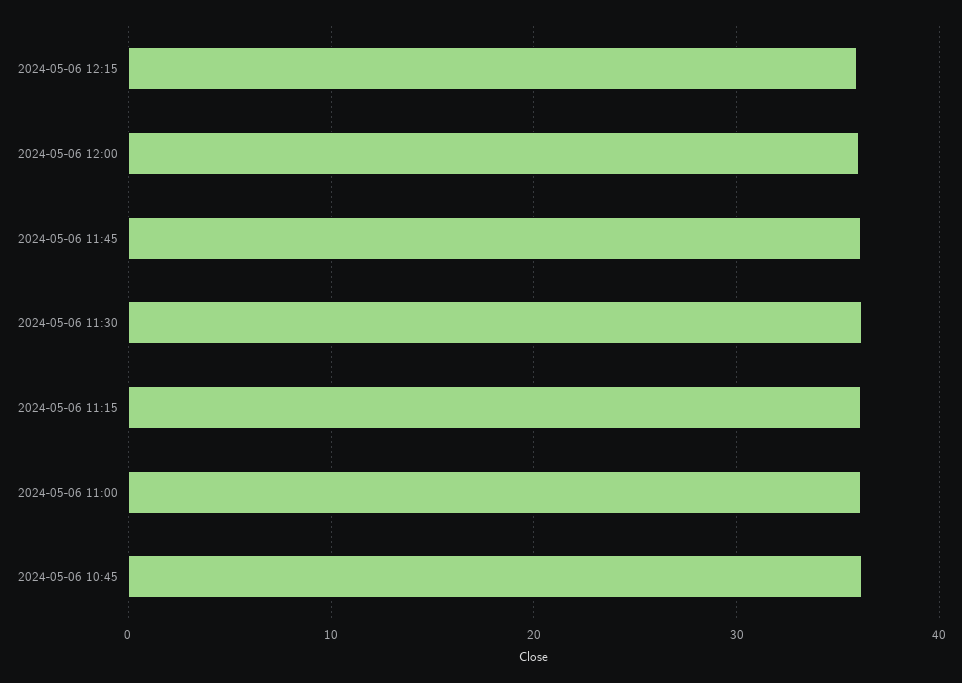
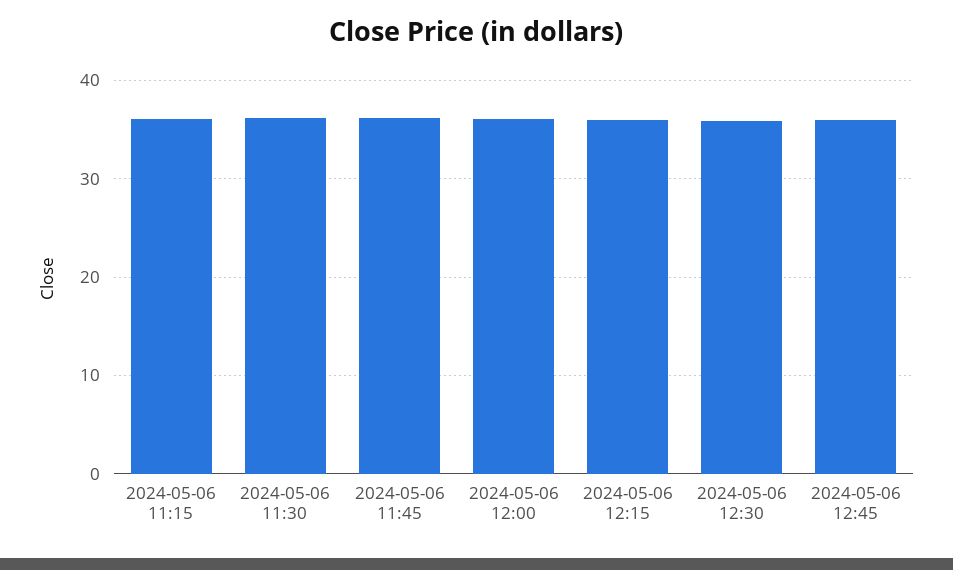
2024-05-06 11:00: 36 -> none
2024-05-06 10:45: 36 -> none
2024-05-06 12:30: none -> 36
2024-05-06 12:45: none -> 36

